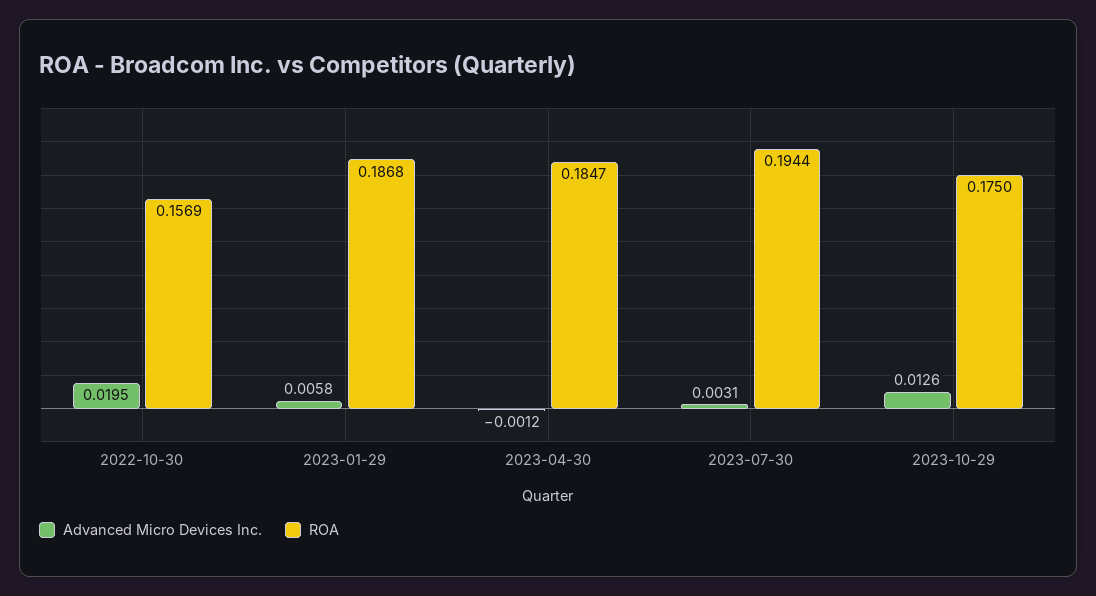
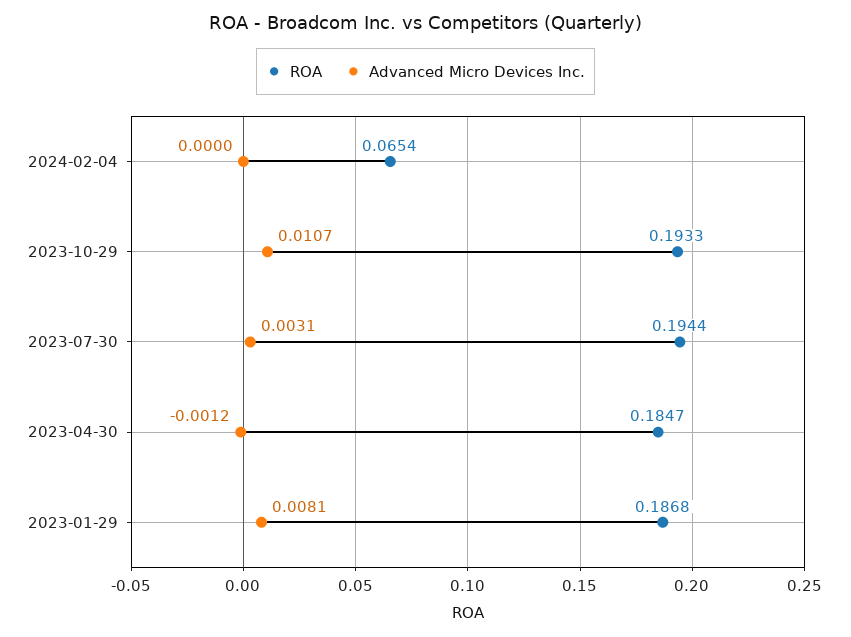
Advanced Micro Devices Inc., 2022-10-30: 0.0195 -> none
ROA, 2022-10-30: 0.1569 -> none
Advanced Micro Devices Inc., 2023-01-29: 0.0058 -> 0.0081
Advanced Micro Devices Inc., 2023-10-29: 0.0126 -> 0.0107
ROA, 2023-10-29: 0.175 -> 0.1933
ROA, 2024-02-04: none -> 0.0654
Advanced Micro Devices Inc., 2024-02-04: none -> 0

